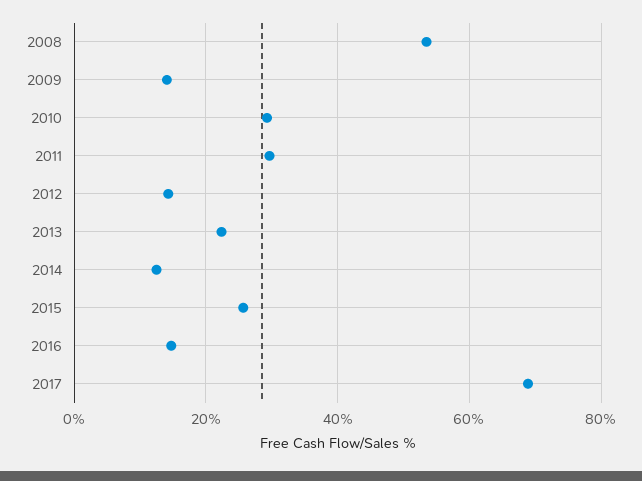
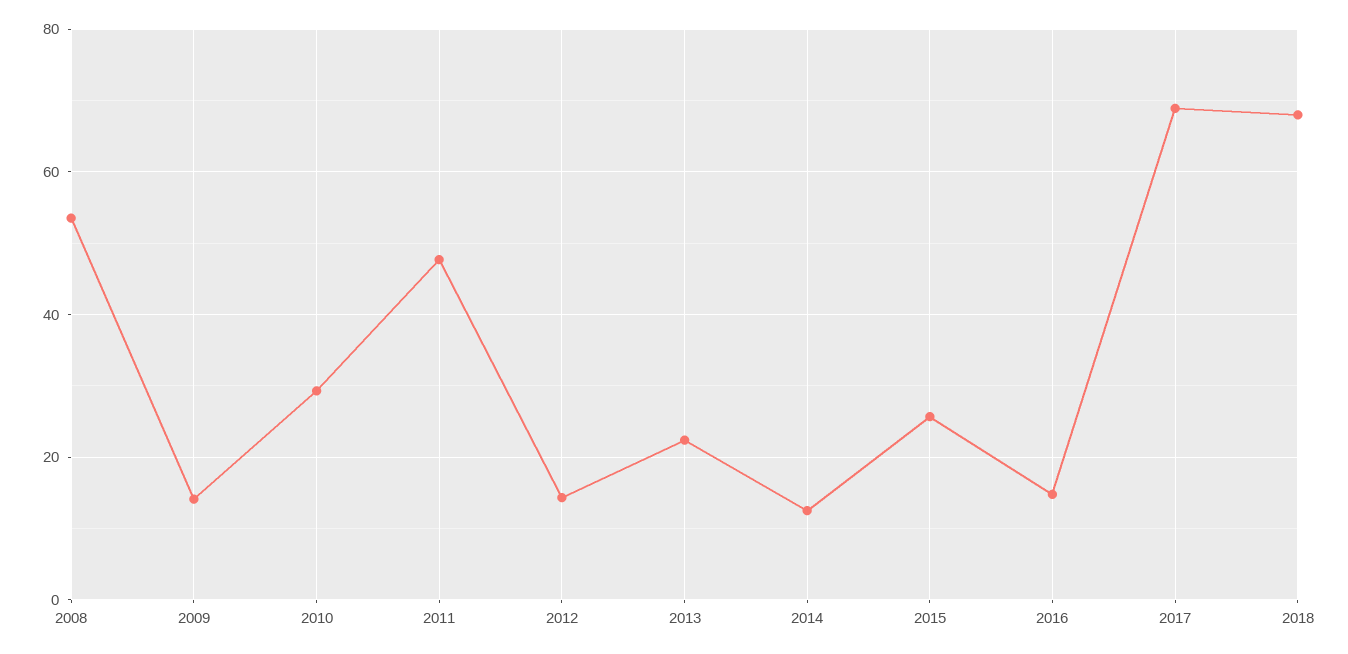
2011: 30 -> 48
2018: none -> 68

